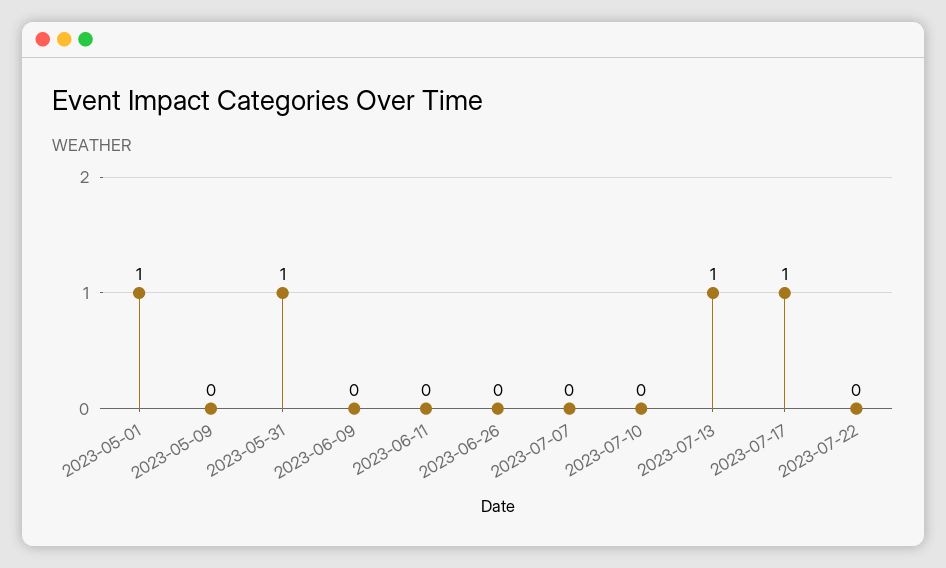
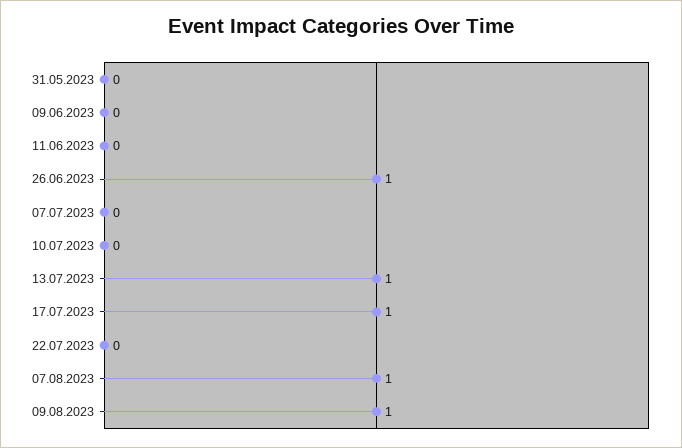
2023-05-01: 1 -> none
2023-05-09: 0 -> none
2023-05-31: 1 -> 0
2023-06-26: 0 -> 1
07.08.2023: none -> 1
09.08.2023: none -> 1

